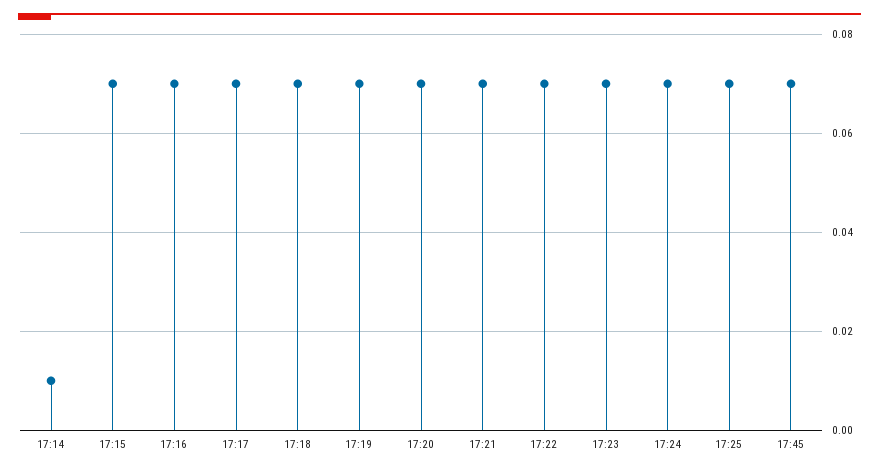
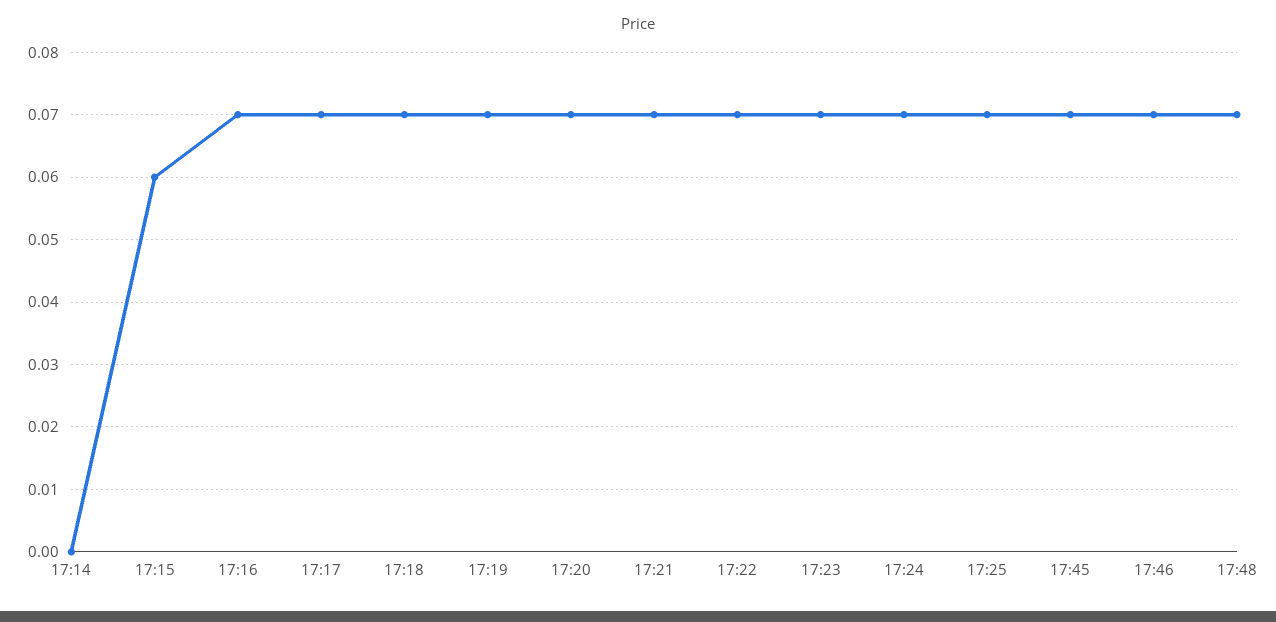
17:14: 0.01 -> 0
17:15: 0.07 -> 0.06
17:46: none -> 0.07
17:48: none -> 0.07

